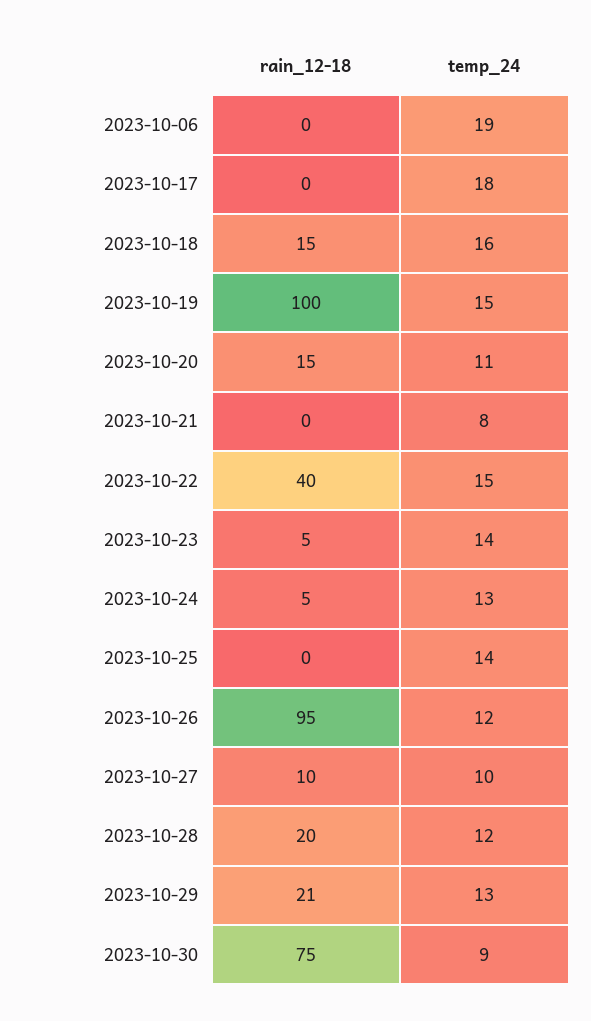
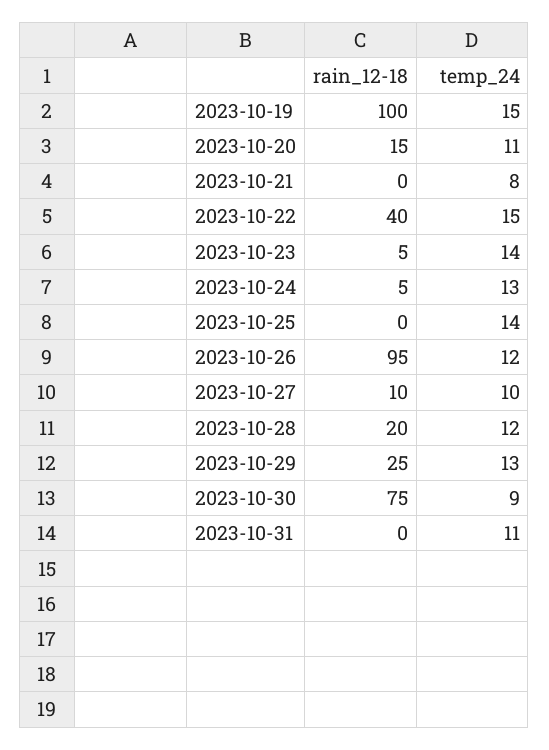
rain_12-18, 2023-10-06: 0 -> none
temp_24, 2023-10-06: 19 -> none
rain_12-18, 2023-10-17: 0 -> none
temp_24, 2023-10-17: 18 -> none
rain_12-18, 2023-10-18: 15 -> none
temp_24, 2023-10-18: 16 -> none
rain_12-18, 2023-10-29: 21 -> 25
rain_12-18, 2023-10-31: none -> 0
temp_24, 2023-10-31: none -> 11

